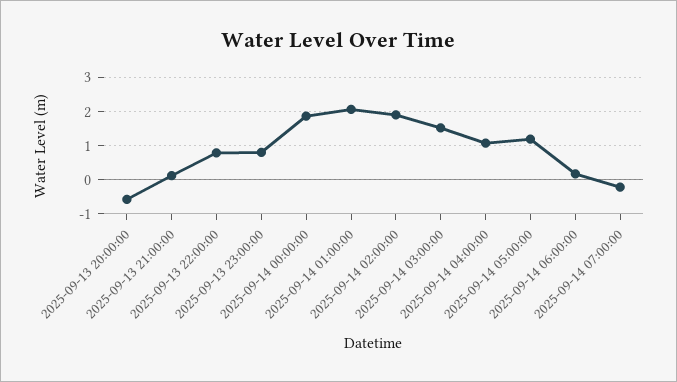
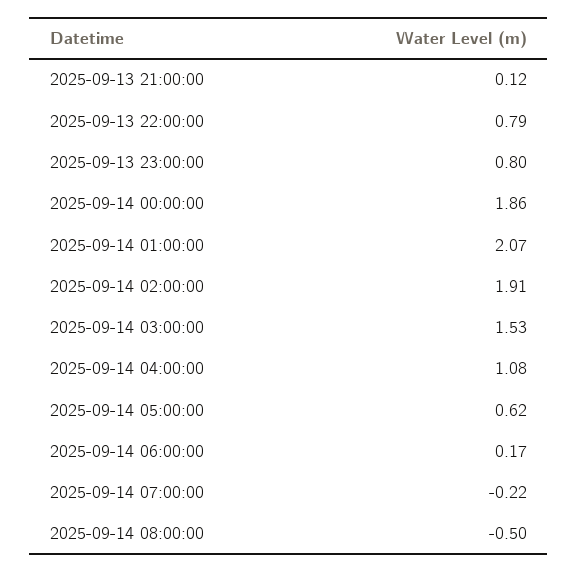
2025-09-13 20:00:00: -0.6 -> none
2025-09-14 05:00:00: 1.2 -> 0.62
2025-09-14 08:00:00: none -> -0.5

